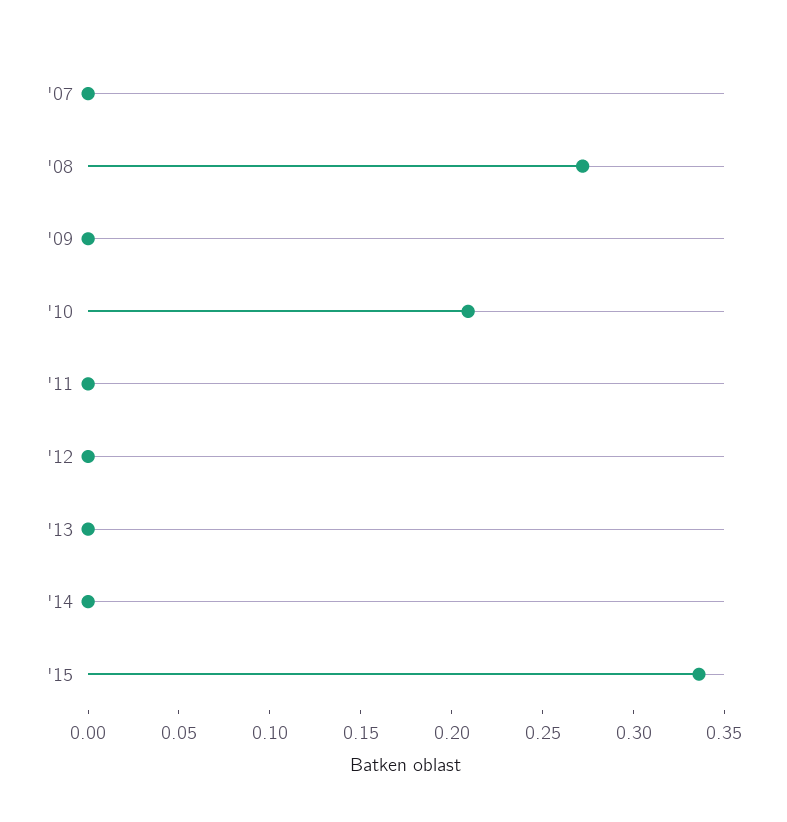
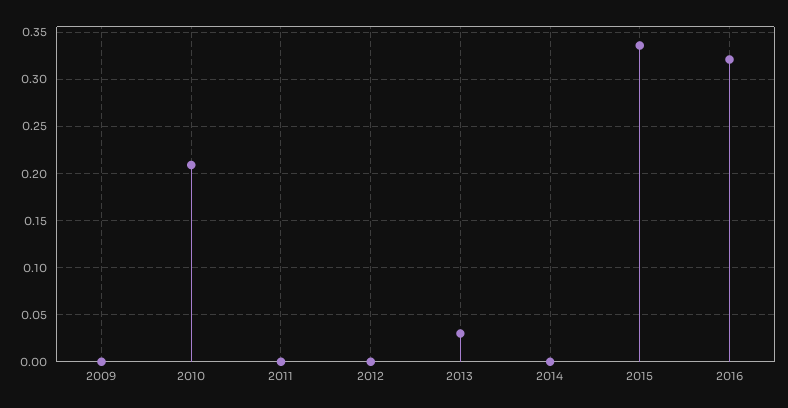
'07: 0 -> none
'08: 0.27 -> none
'13: 0 -> 0.03
2016: none -> 0.32

